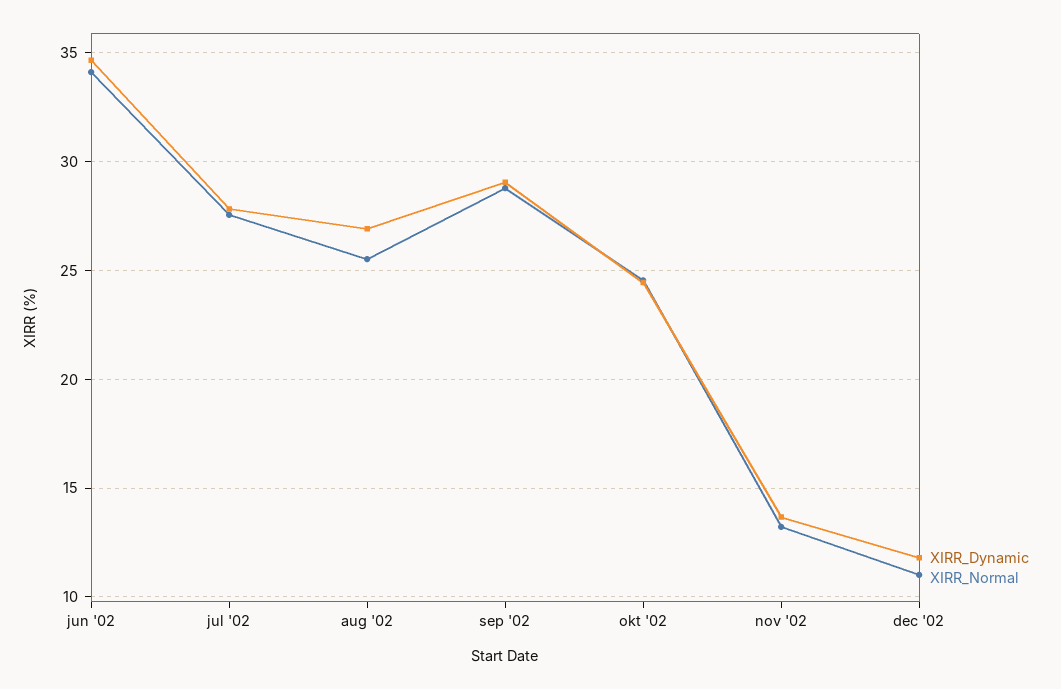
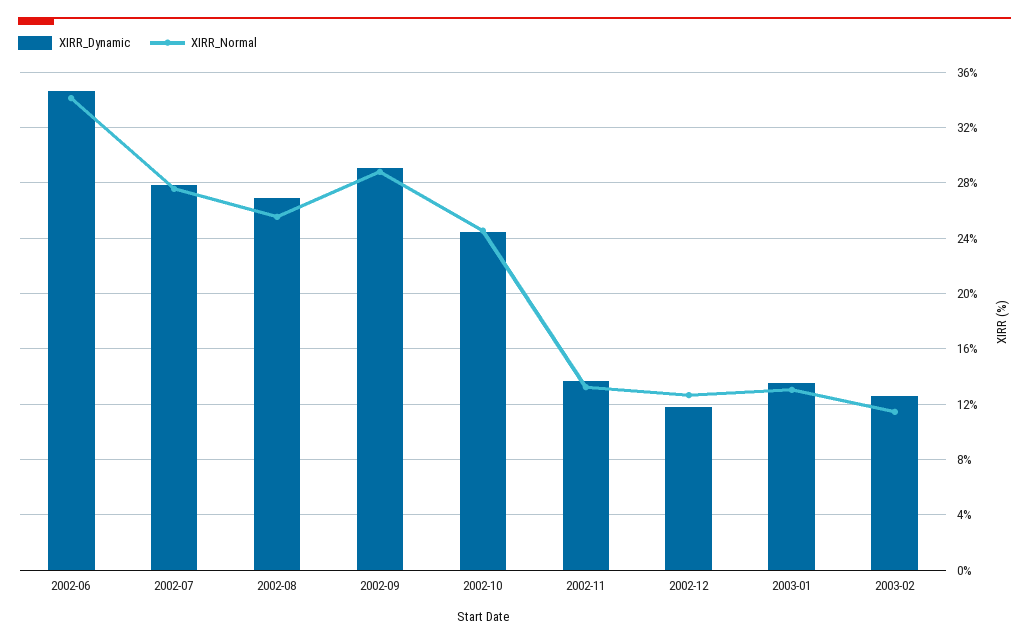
XIRR_Normal, dec '02: 11 -> 12.5
XIRR_Dynamic, 2003-01: none -> 13.5
XIRR_Normal, 2003-01: none -> 13
XIRR_Dynamic, 2003-02: none -> 12.5
XIRR_Normal, 2003-02: none -> 11.5

